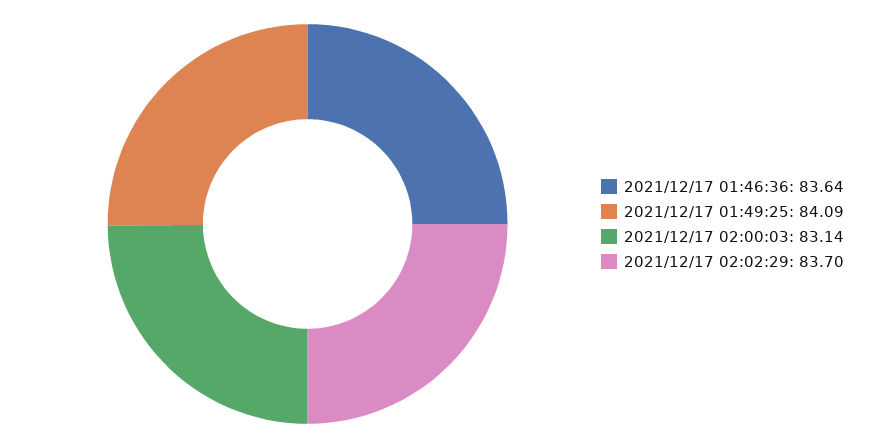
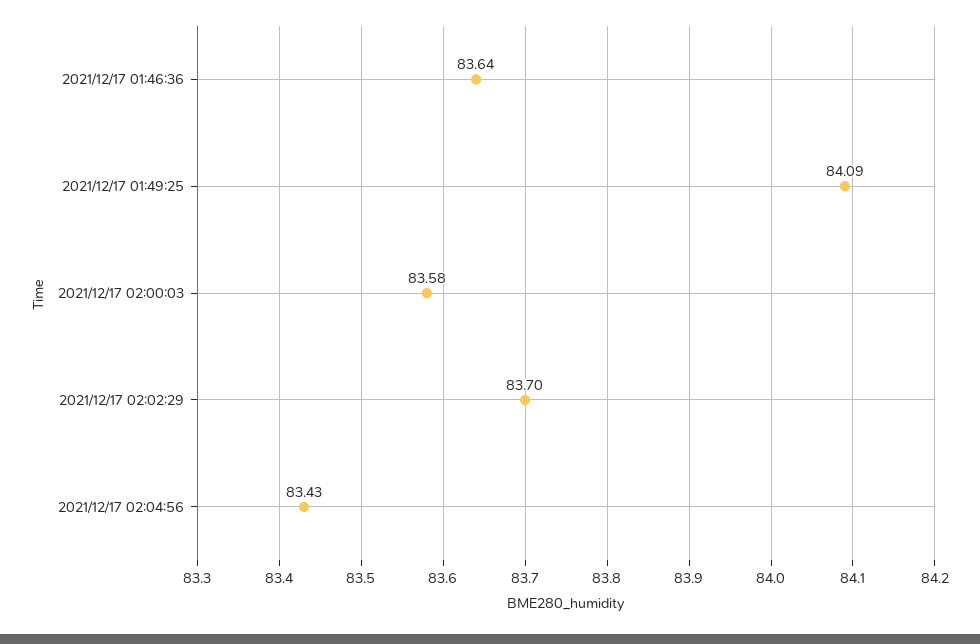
2021/12/17 02:00:03: 83.14 -> 83.58
2021/12/17 02:04:56: none -> 83.43

